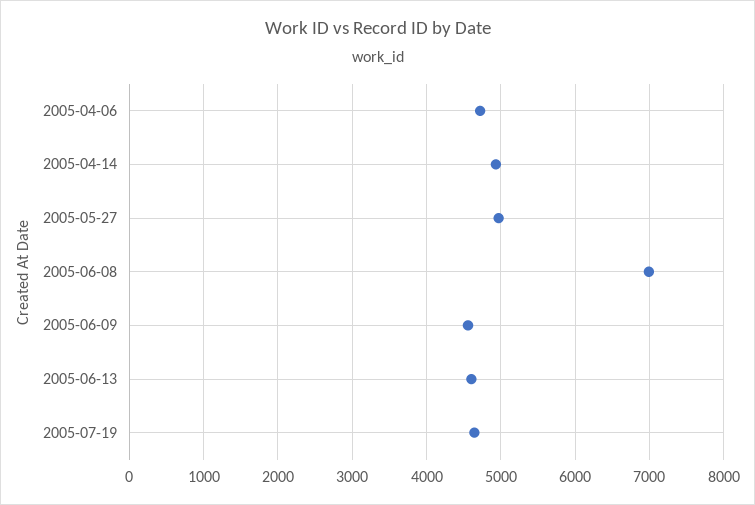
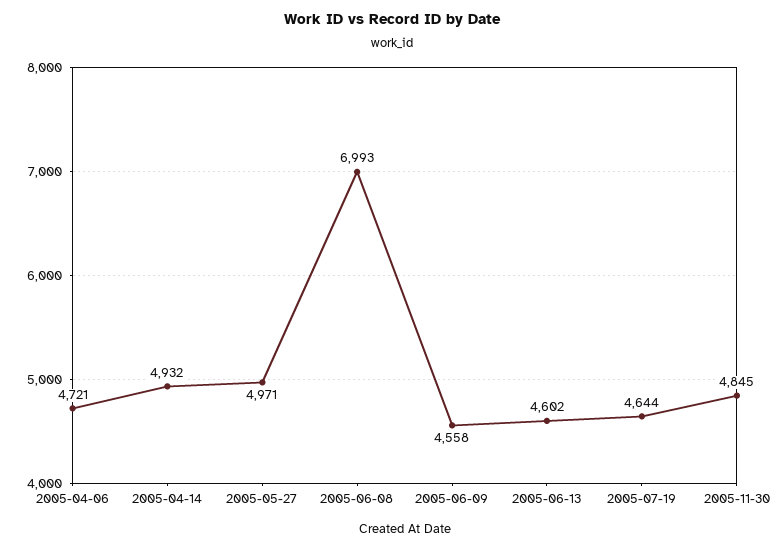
2005-11-30: none -> 4845

